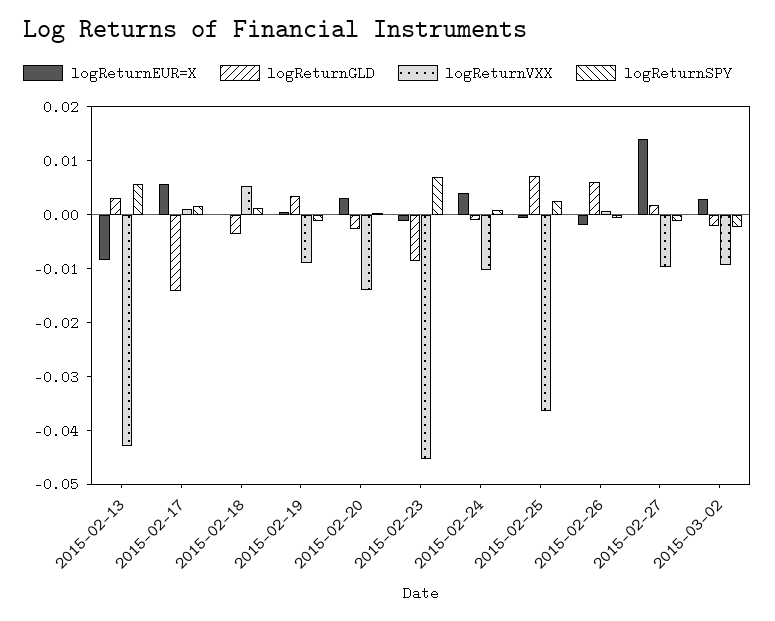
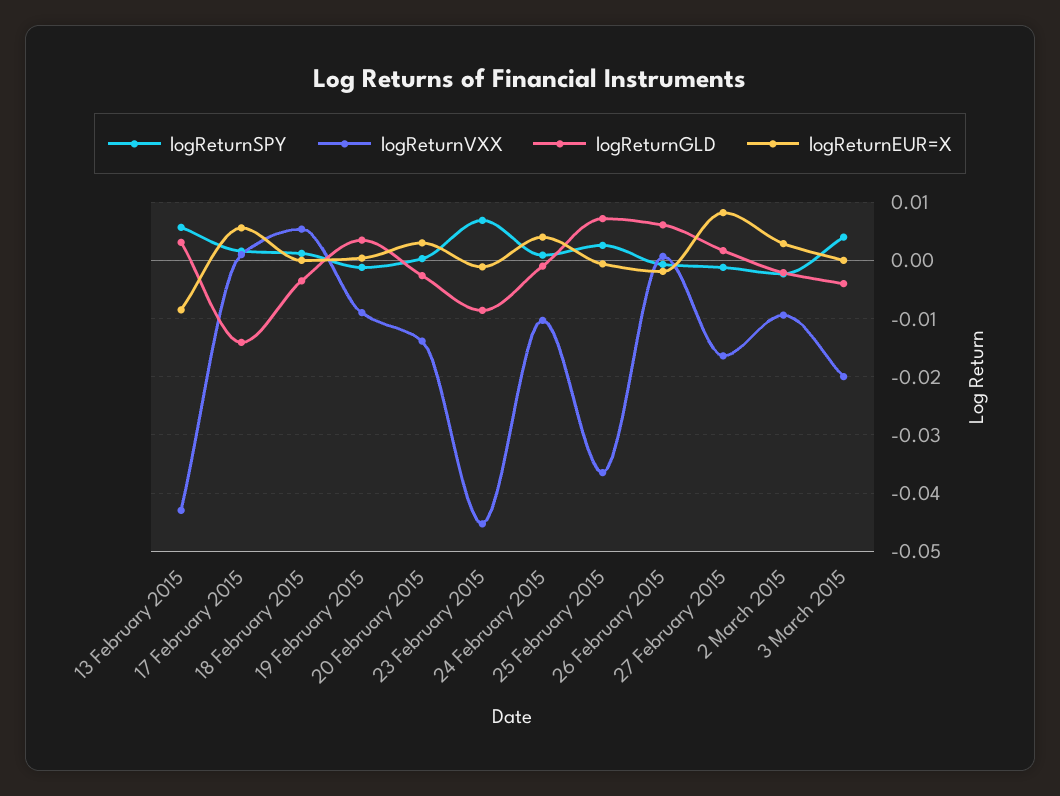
logReturnEUR=X, 2015-02-27: 0.014 -> 0.008
logReturnVXX, 2015-02-27: -0.01 -> -0.016
logReturnSPY, 3 March 2015: none -> 0.004
logReturnVXX, 3 March 2015: none -> -0.02
logReturnGLD, 3 March 2015: none -> -0.004
logReturnEUR=X, 3 March 2015: none -> 0

